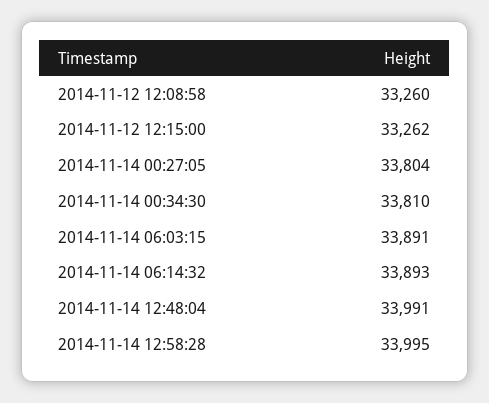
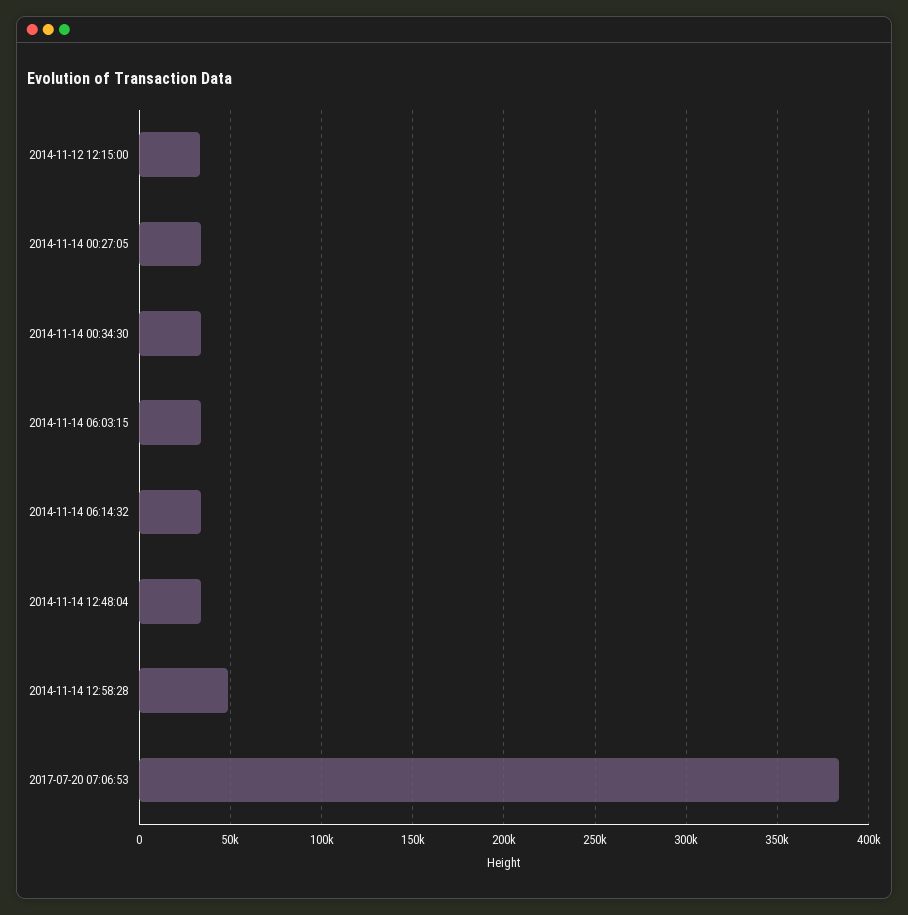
2014-11-12 12:08:58: 33260 -> none
2014-11-14 12:58:28: 33995 -> 50000
2017-07-20 07:06:53: none -> 385000

